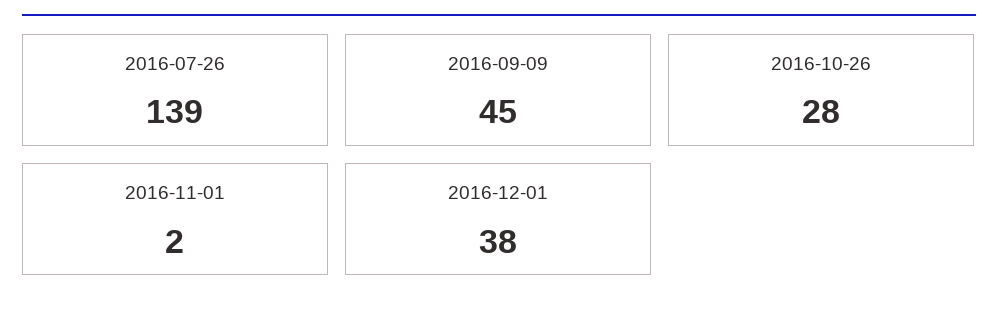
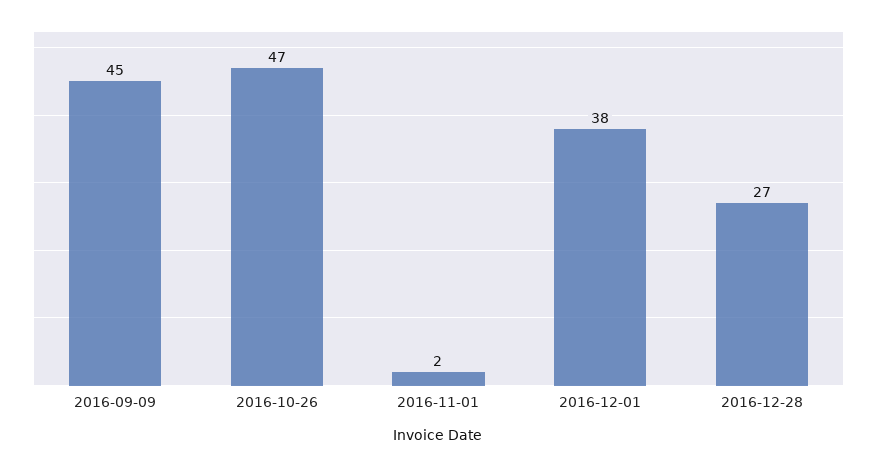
2016-07-26: 139 -> none
2016-10-26: 28 -> 47
2016-12-28: none -> 27

